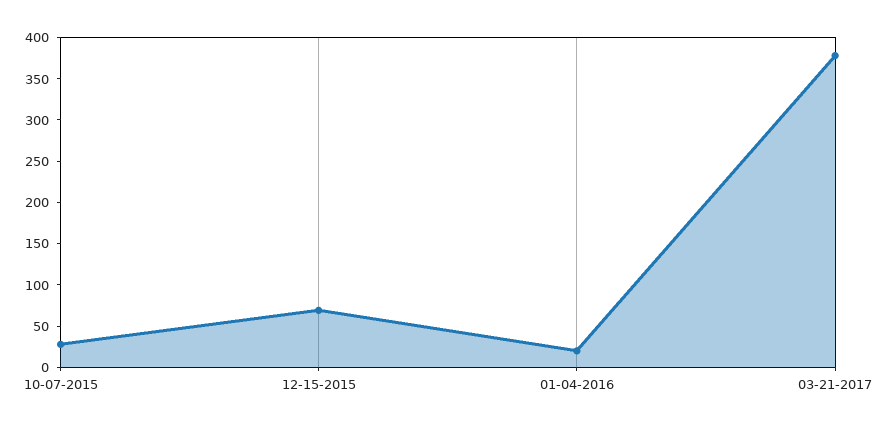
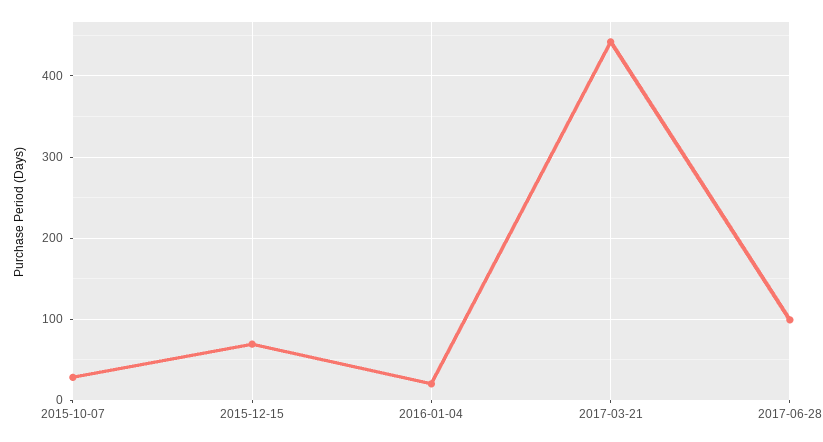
03-21-2017: 380 -> 440
2017-06-28: none -> 100

